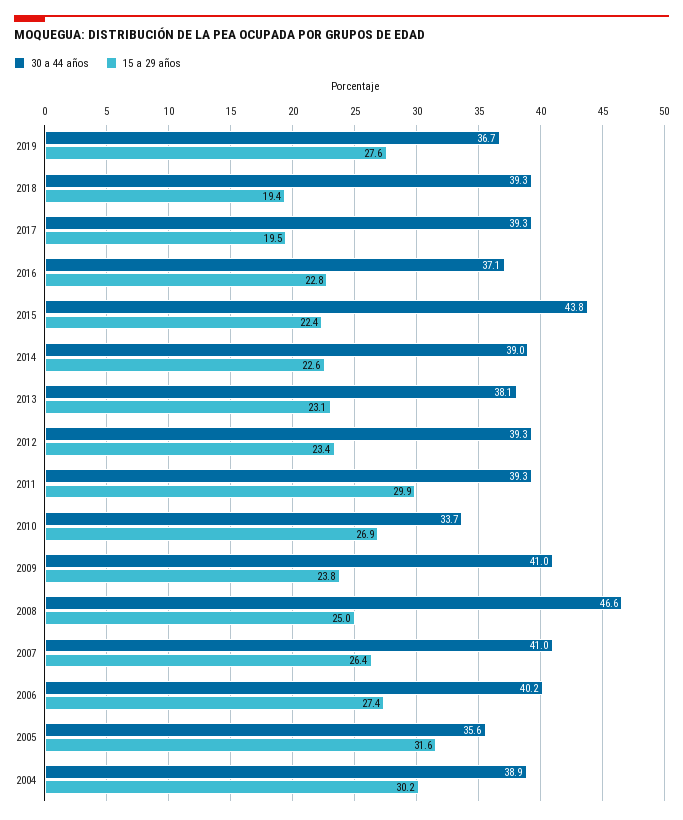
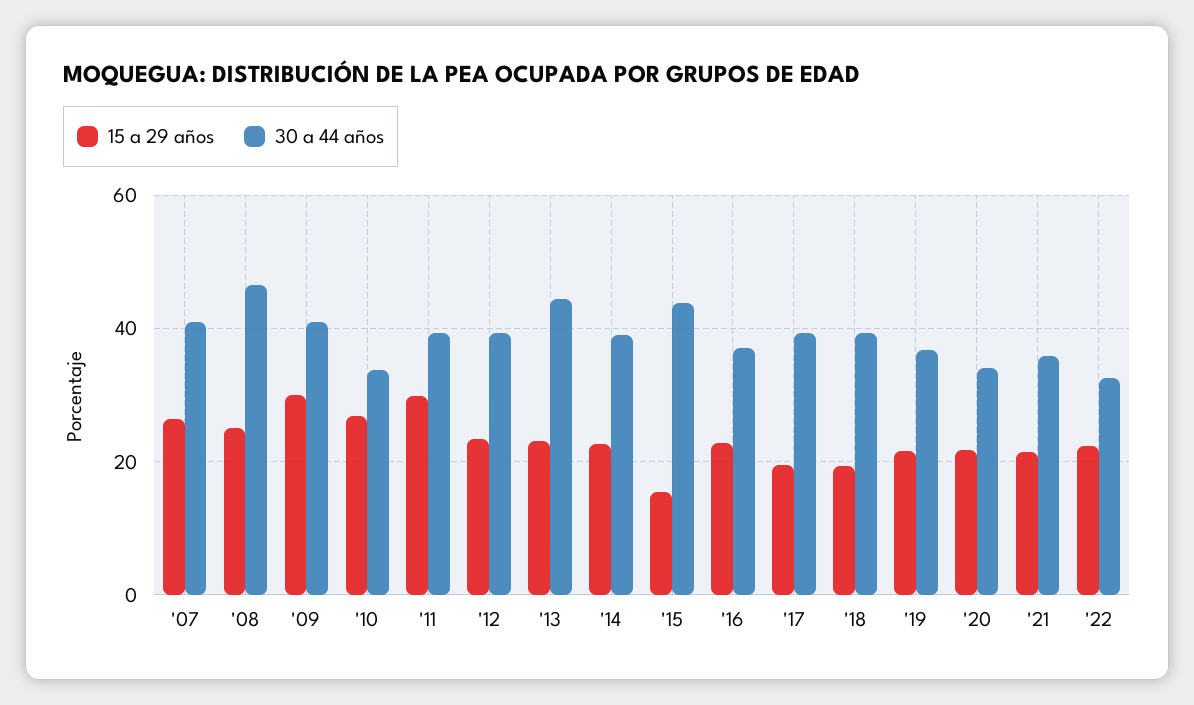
15 a 29 años, 2019: 27.6 -> 22
15 a 29 años, 2015: 22.4 -> 16
30 a 44 años, 2013: 38.1 -> 44
15 a 29 años, 2009: 23.8 -> 30
30 a 44 años, 2006: 40.2 -> none
15 a 29 años, 2006: 27.4 -> none
30 a 44 años, 2005: 35.6 -> none
15 a 29 años, 2005: 31.6 -> none
30 a 44 años, 2004: 38.9 -> none
15 a 29 años, 2004: 30.2 -> none
15 a 29 años, '20: none -> 22
30 a 44 años, '20: none -> 34
15 a 29 años, '21: none -> 22
30 a 44 años, '21: none -> 36
15 a 29 años, '22: none -> 22
30 a 44 años, '22: none -> 32

